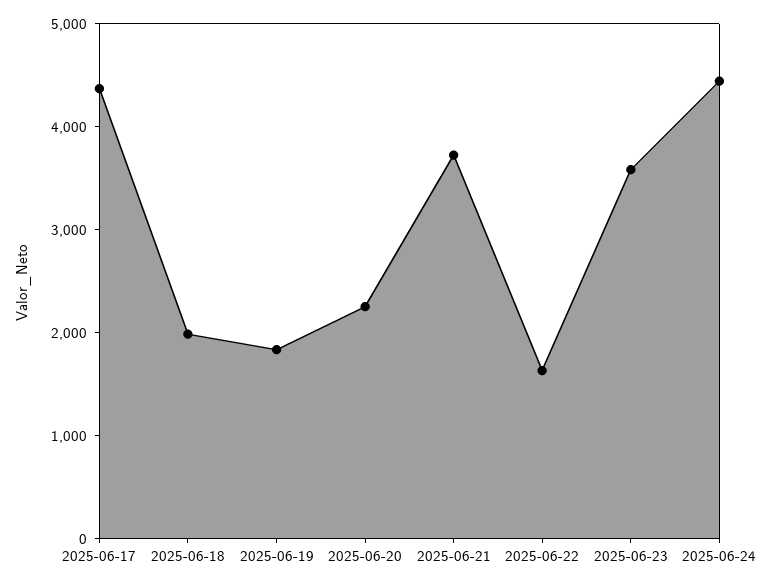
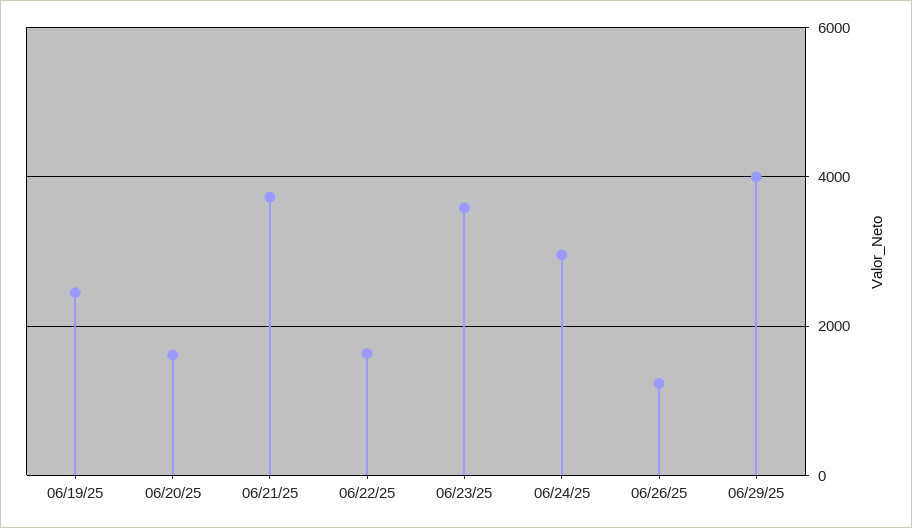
2025-06-17: 4400 -> none
2025-06-18: 2000 -> none
2025-06-19: 1800 -> 2400
2025-06-20: 2200 -> 1600
2025-06-24: 4400 -> 3000
06/26/25: none -> 1200
06/29/25: none -> 4000

